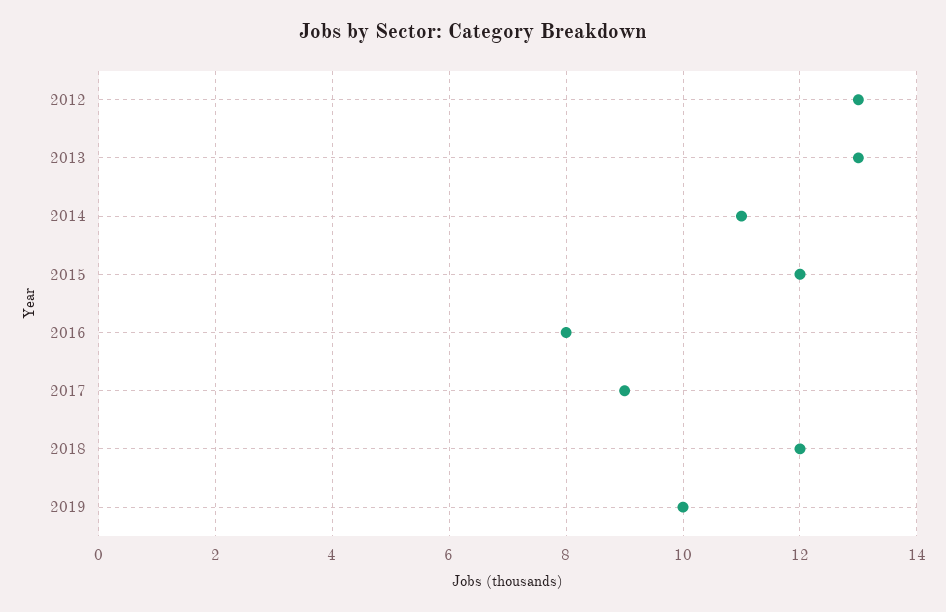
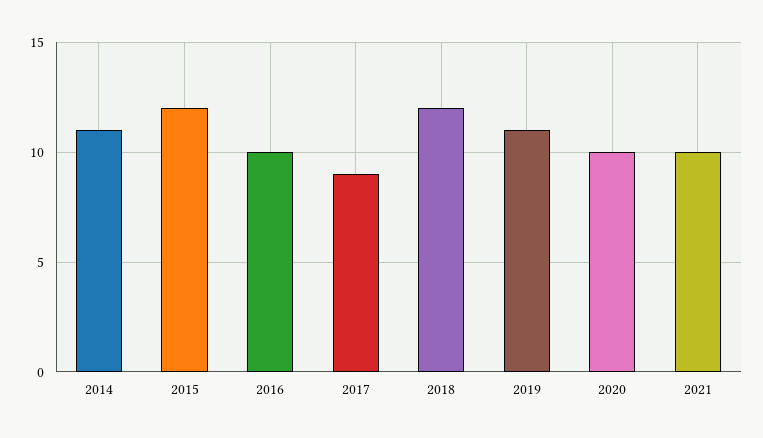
2012: 13 -> none
2013: 13 -> none
2016: 8 -> 10
2019: 10 -> 11
2020: none -> 10
2021: none -> 10

